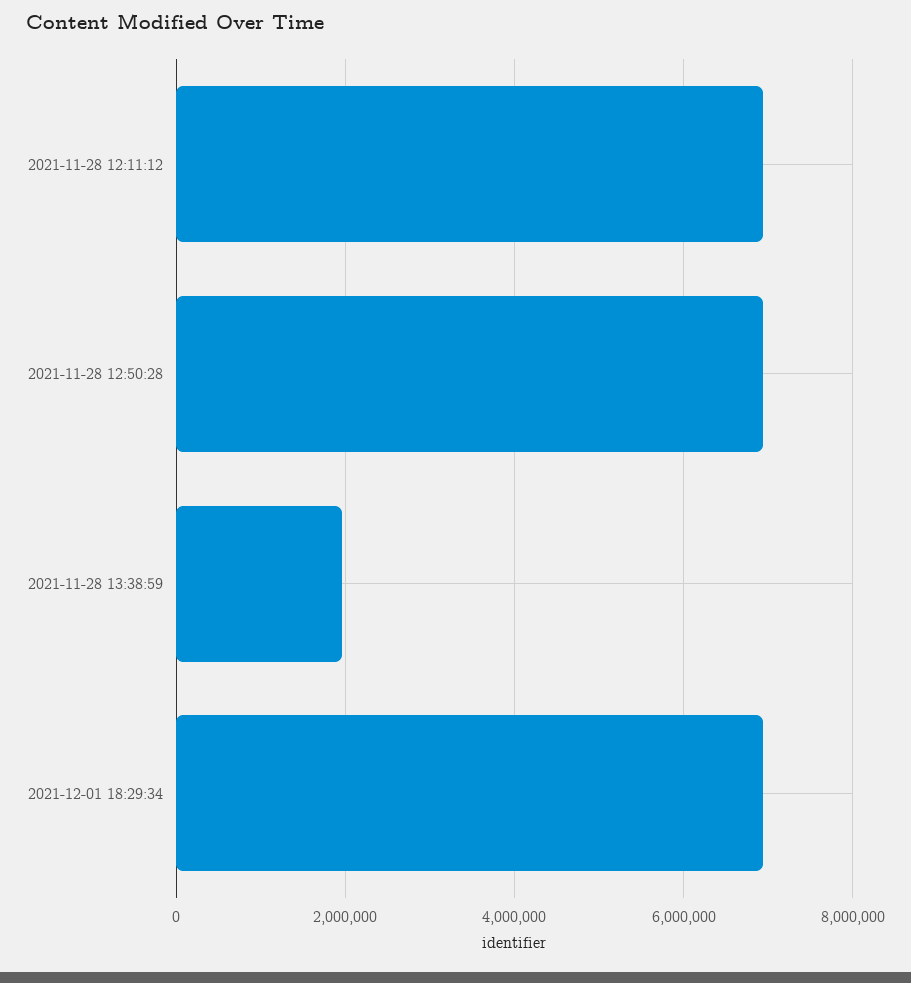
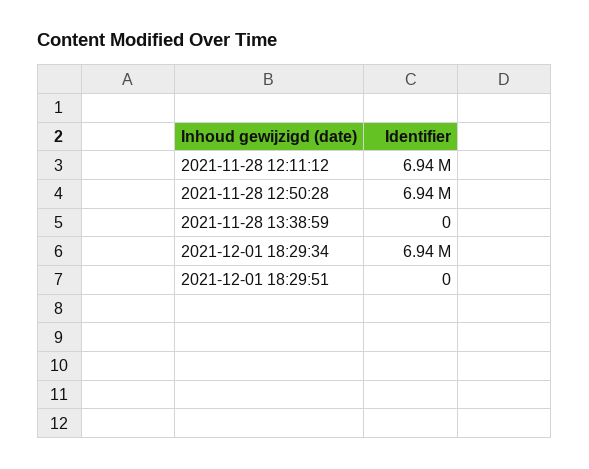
2021-11-28 13:38:59: 2000000 -> 0
2021-12-01 18:29:51: none -> 0

